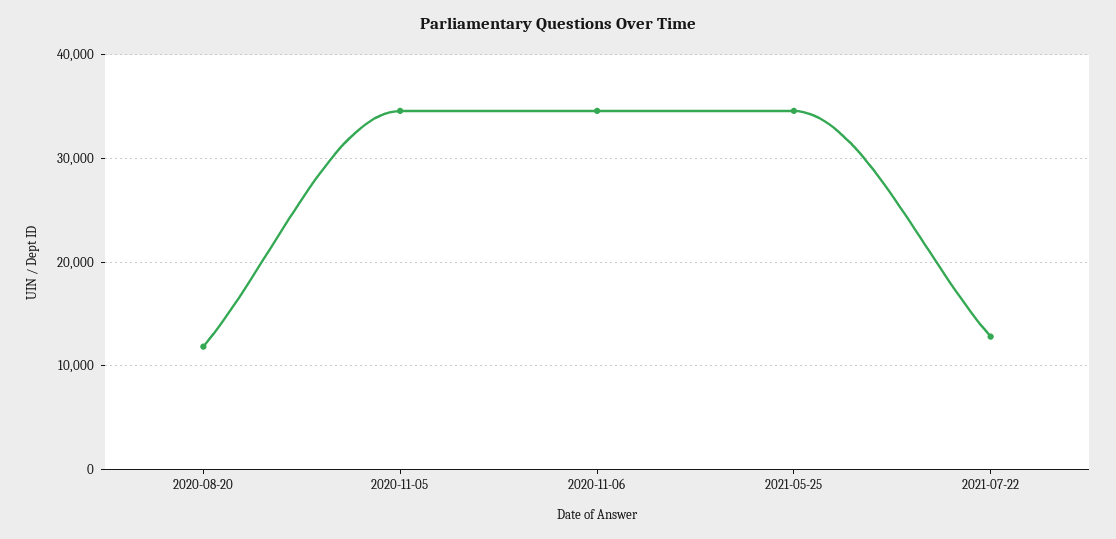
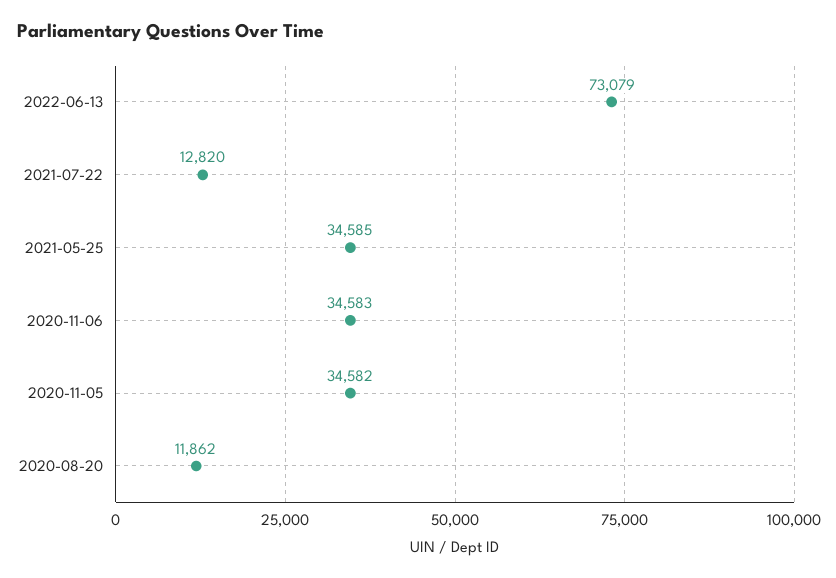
2022-06-13: none -> 73079

